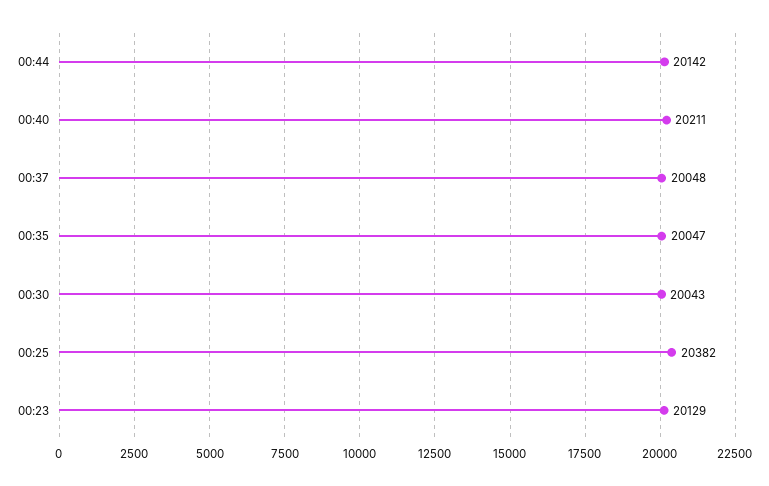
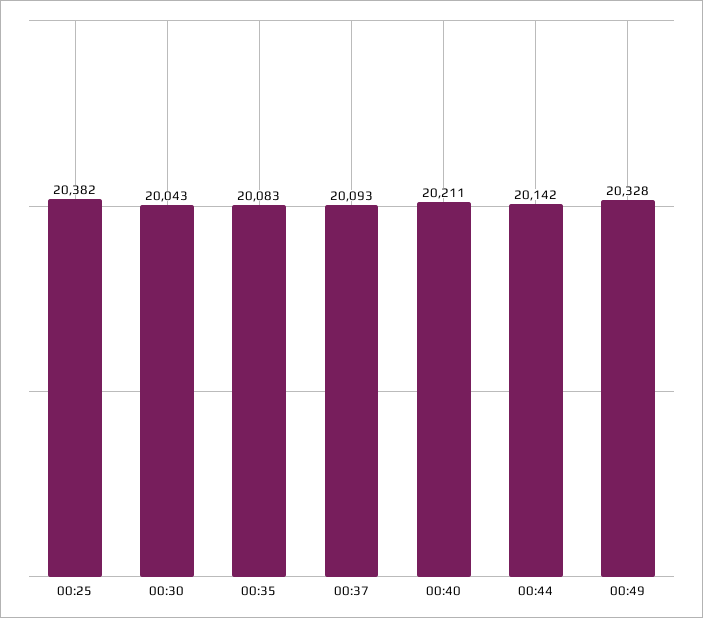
00:37: 20048 -> 20093
00:35: 20047 -> 20083
00:23: 20129 -> none
00:49: none -> 20328

